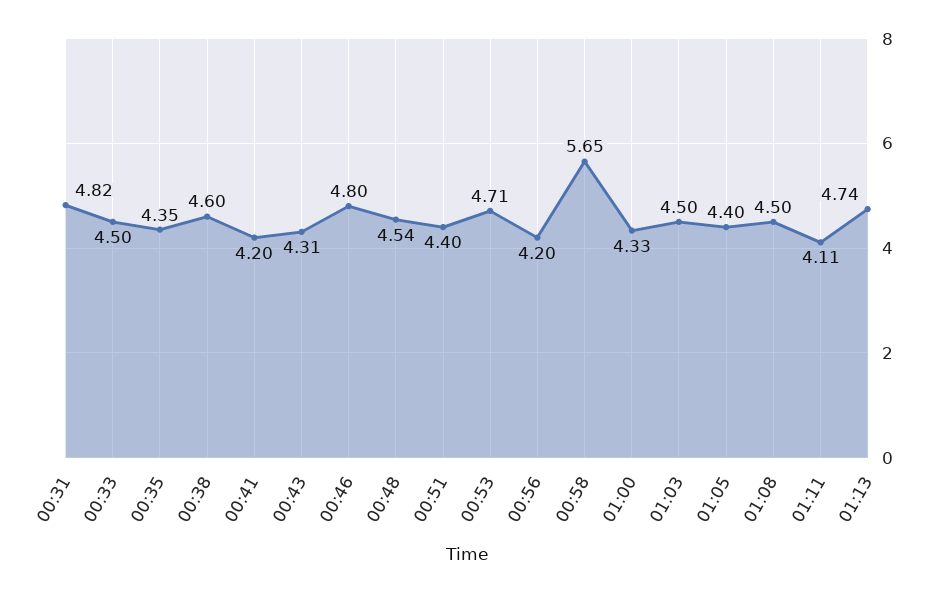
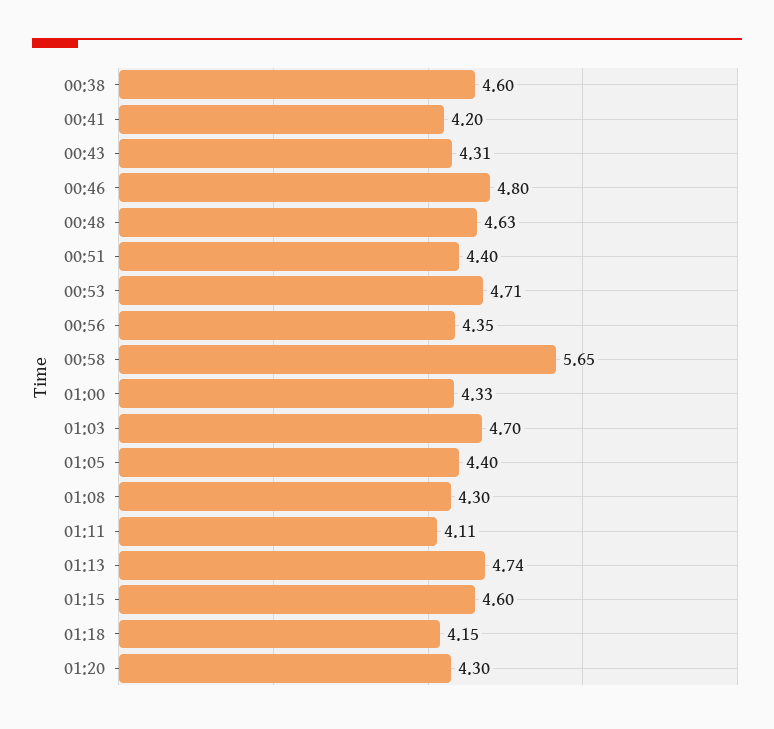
00:31: 4.82 -> none
00:33: 4.5 -> none
00:35: 4.35 -> none
00:48: 4.54 -> 4.63
00:56: 4.2 -> 4.35
01:03: 4.5 -> 4.7
01:08: 4.5 -> 4.3
01:15: none -> 4.6
01:18: none -> 4.15
01:20: none -> 4.3

